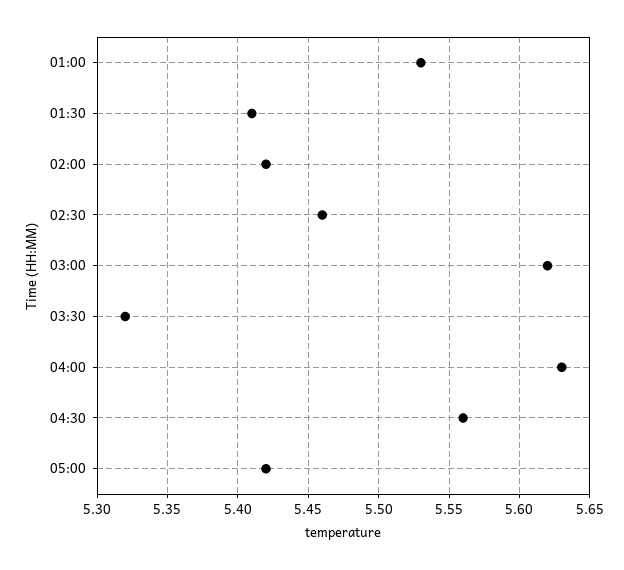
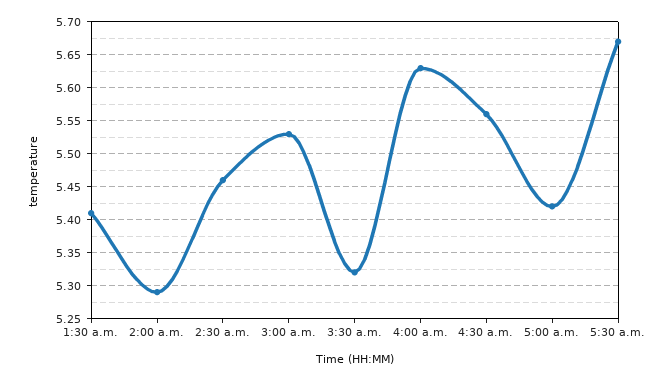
01:00: 5.53 -> none
02:00: 5.42 -> 5.29
03:00: 5.62 -> 5.53
5:30 a.m.: none -> 5.67

